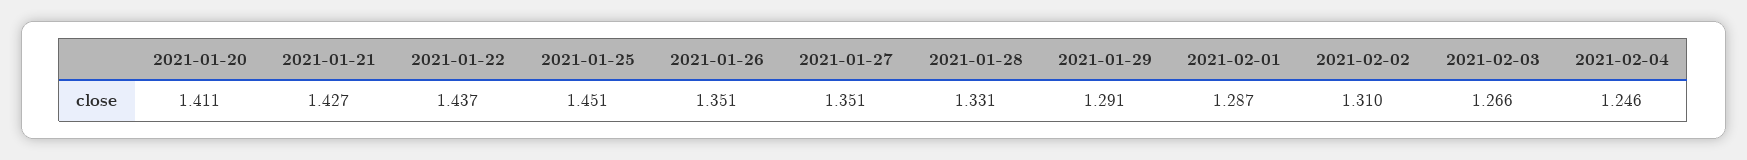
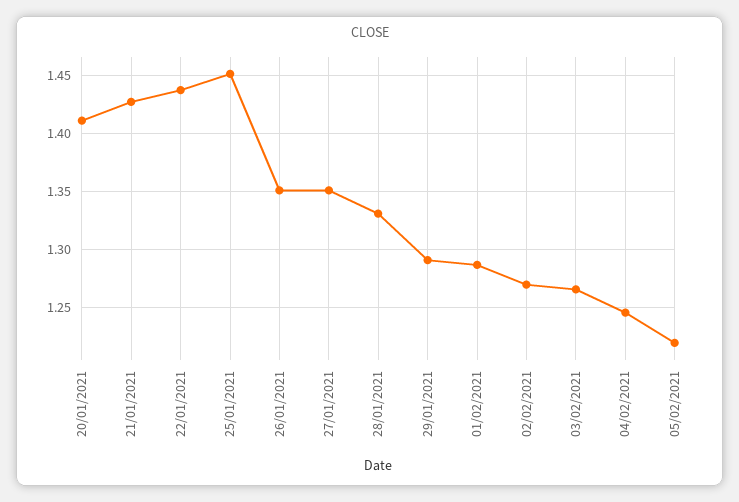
2021-02-02: 1.31 -> 1.27
05/02/2021: none -> 1.22

